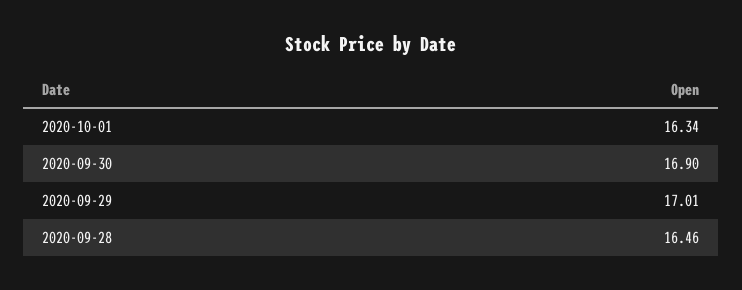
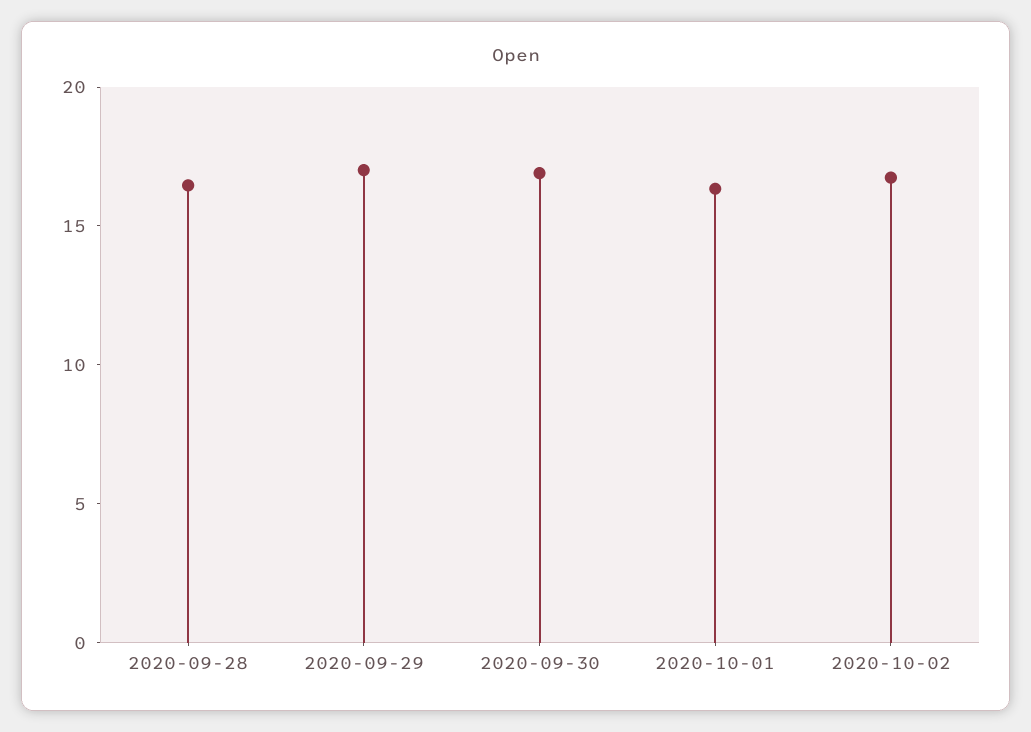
2020-10-02: none -> 17

